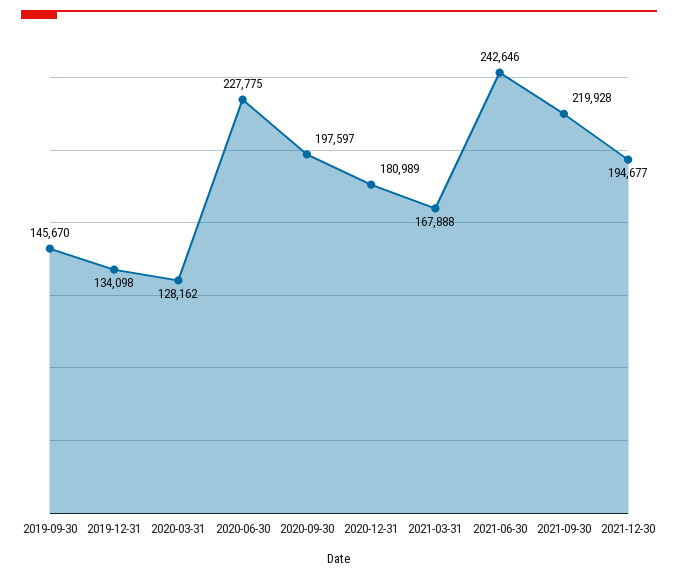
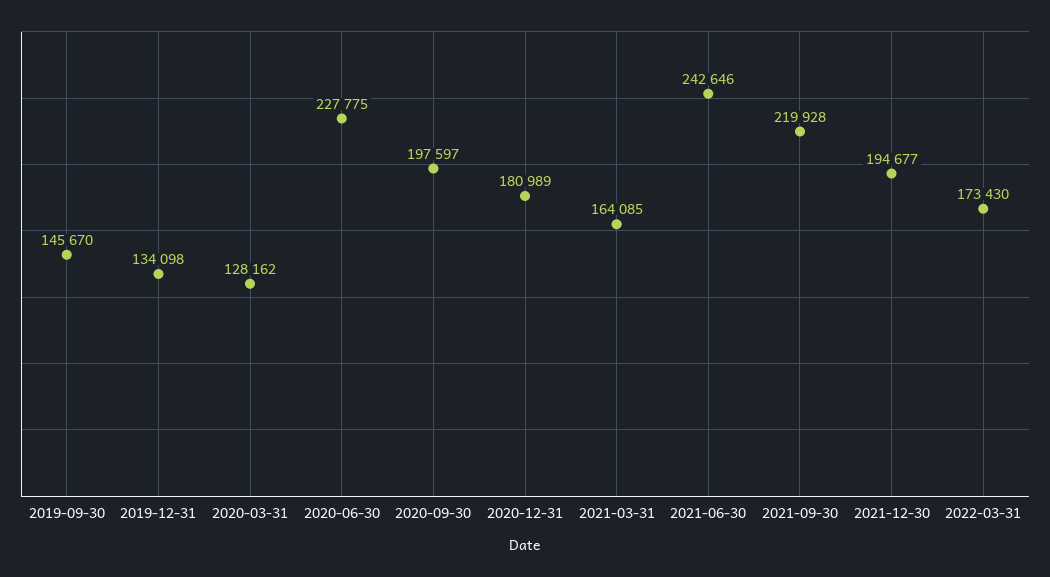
2021-03-31: 167888 -> 164085
2022-03-31: none -> 173430

